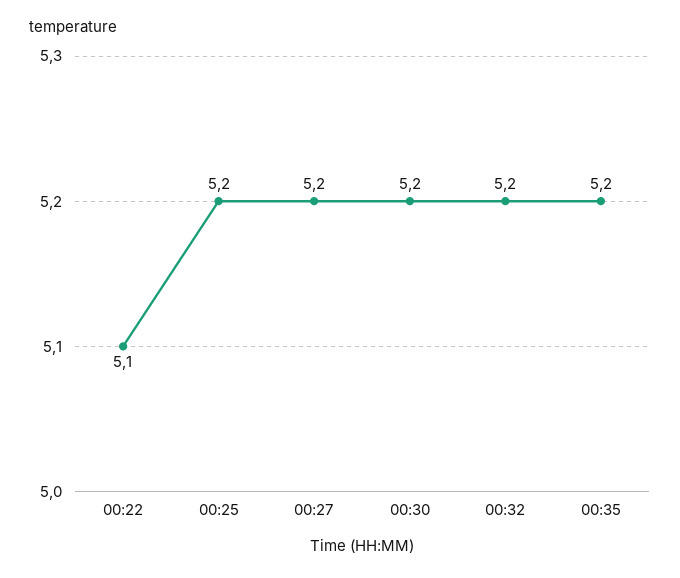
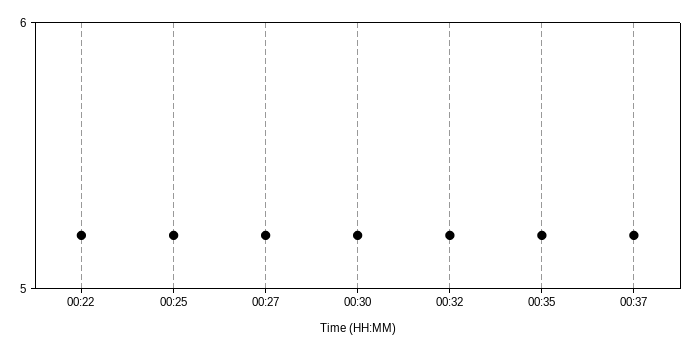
00:22: 5.1 -> 5.2
00:37: none -> 5.2

